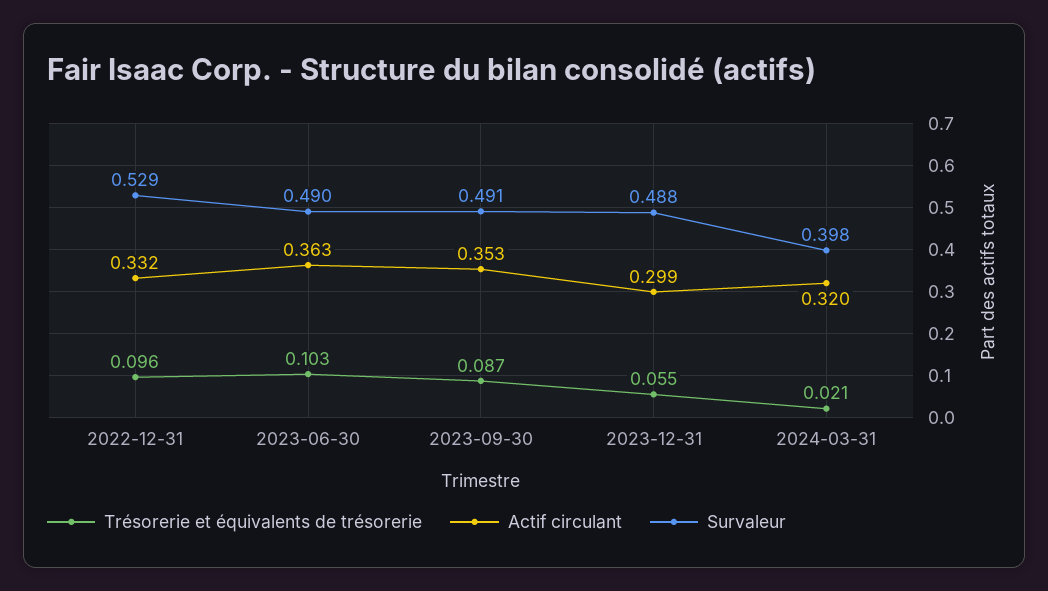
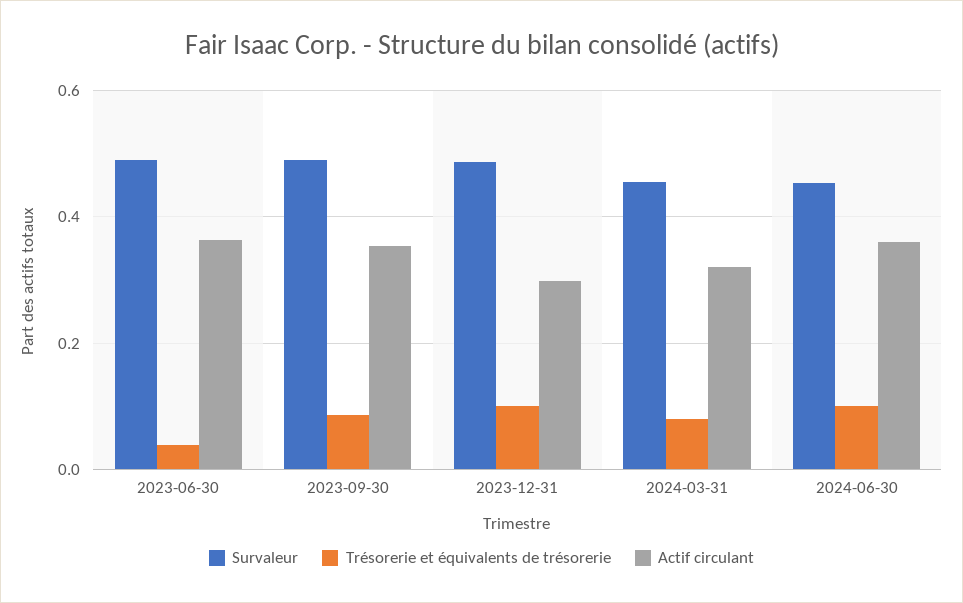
Trésorerie et équivalents de trésorerie, 2022-12-31: 0.096 -> none
Actif circulant, 2022-12-31: 0.332 -> none
Survaleur, 2022-12-31: 0.529 -> none
Trésorerie et équivalents de trésorerie, 2023-06-30: 0.103 -> 0.04
Trésorerie et équivalents de trésorerie, 2023-12-31: 0.055 -> 0.1
Trésorerie et équivalents de trésorerie, 2024-03-31: 0.021 -> 0.08
Survaleur, 2024-03-31: 0.398 -> 0.46
Survaleur, 2024-06-30: none -> 0.46
Trésorerie et équivalents de trésorerie, 2024-06-30: none -> 0.1
Actif circulant, 2024-06-30: none -> 0.36

